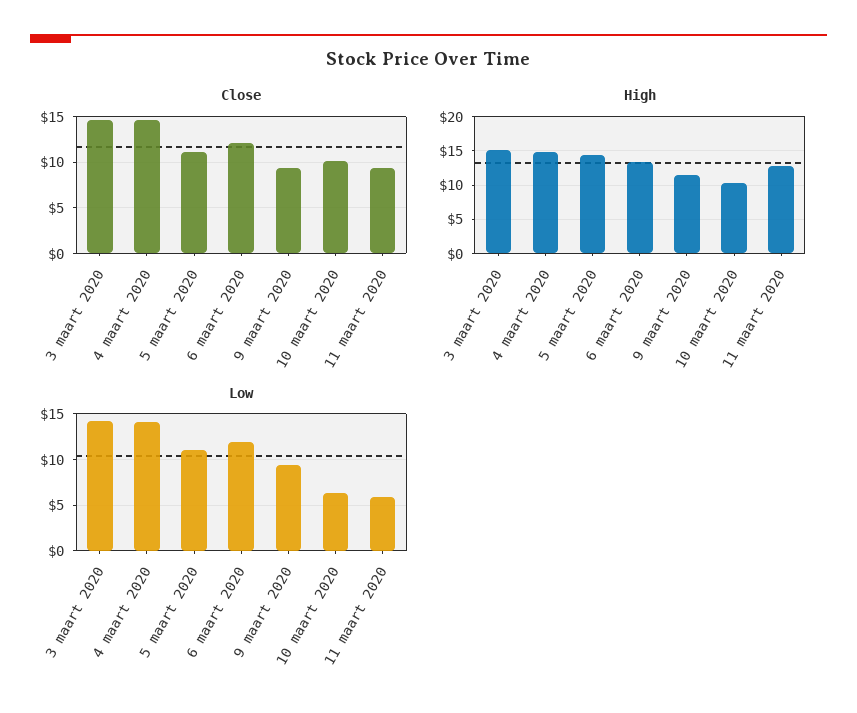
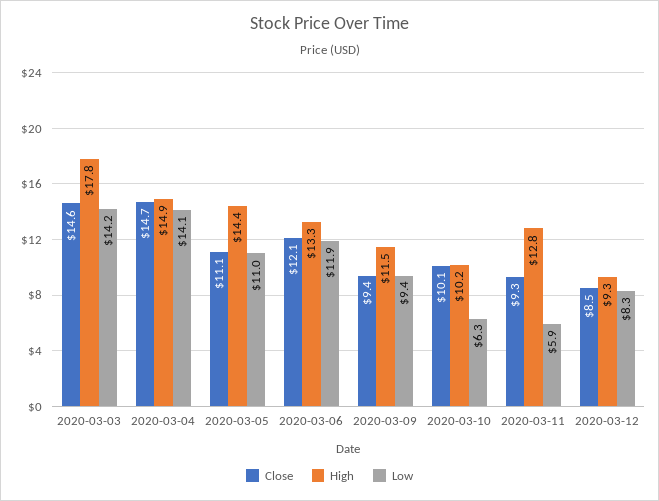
High, 3 maart 2020: 15 -> 17.8
Close, 2020-03-12: none -> 8.5
High, 2020-03-12: none -> 9.3
Low, 2020-03-12: none -> 8.3

